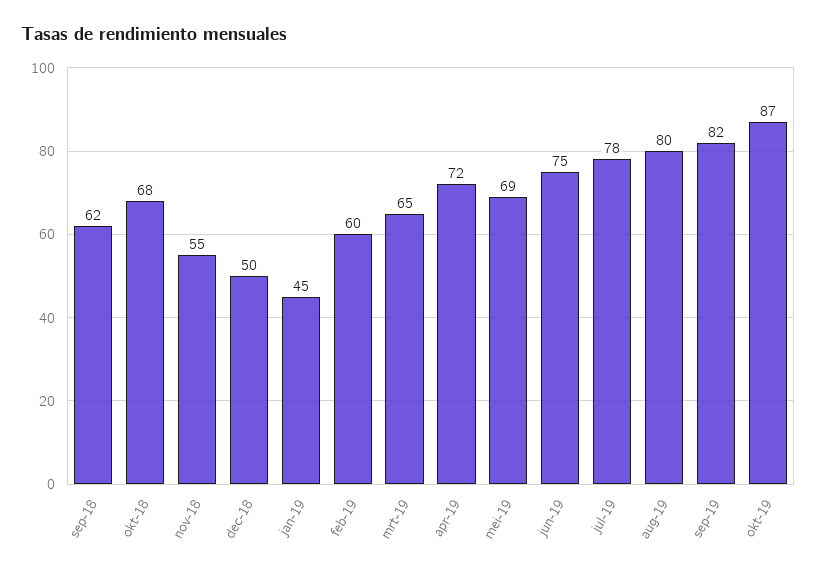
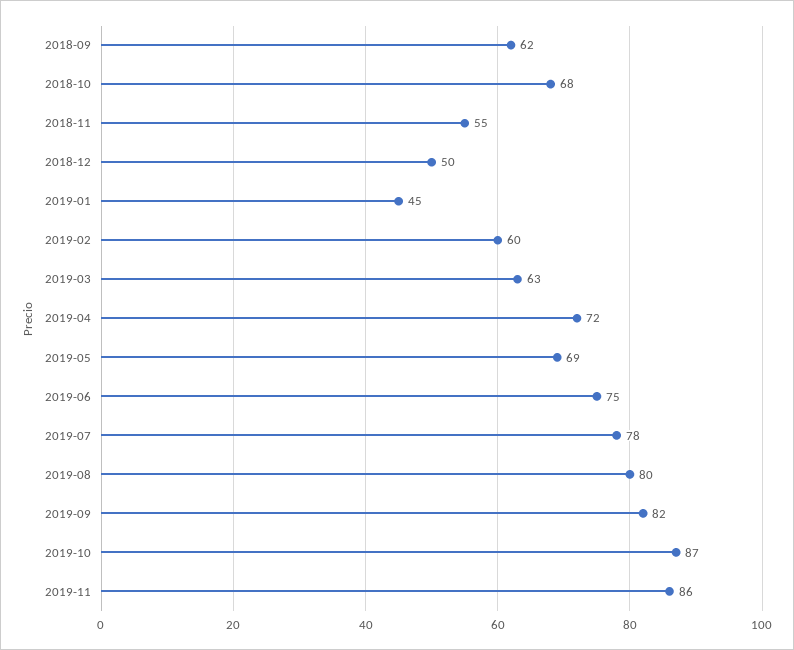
mrt-19: 65 -> 63
2019-11: none -> 86

